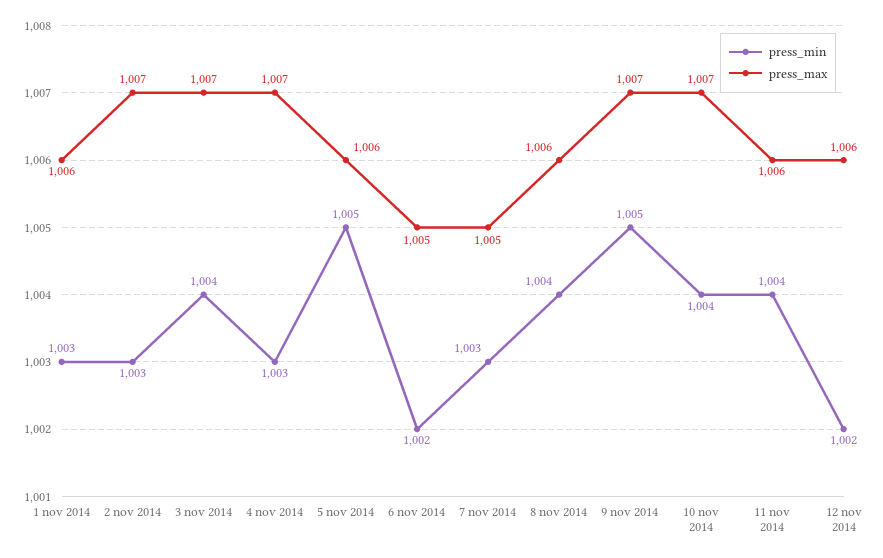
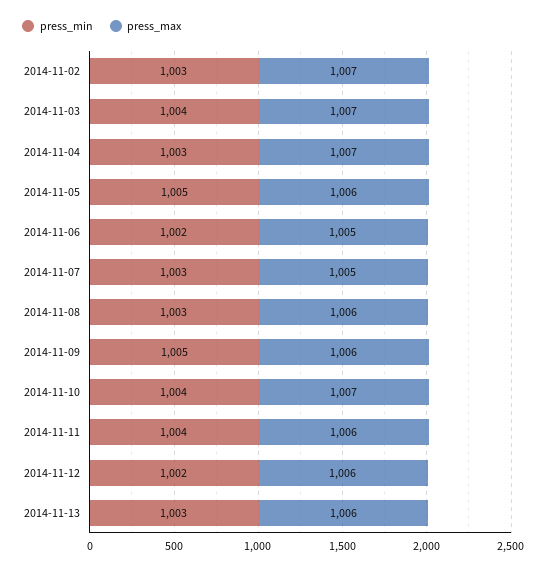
press_min, 1 nov 2014: 1003 -> none
press_max, 1 nov 2014: 1006 -> none
press_min, 8 nov 2014: 1004 -> 1003
press_max, 9 nov 2014: 1007 -> 1006
press_min, 2014-11-13: none -> 1003
press_max, 2014-11-13: none -> 1006

